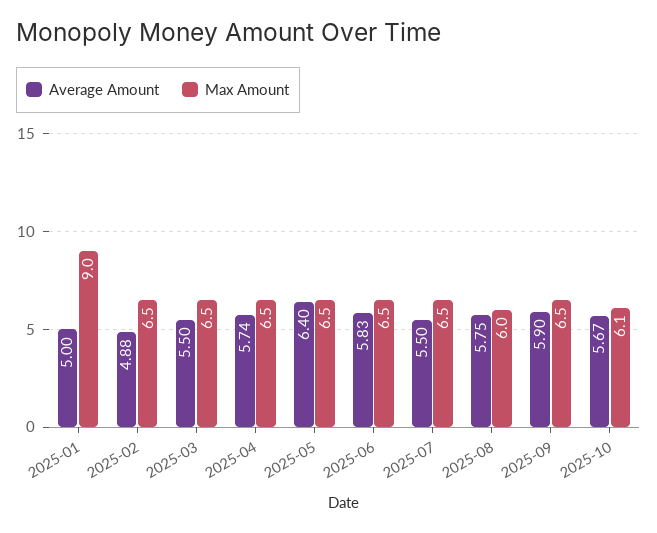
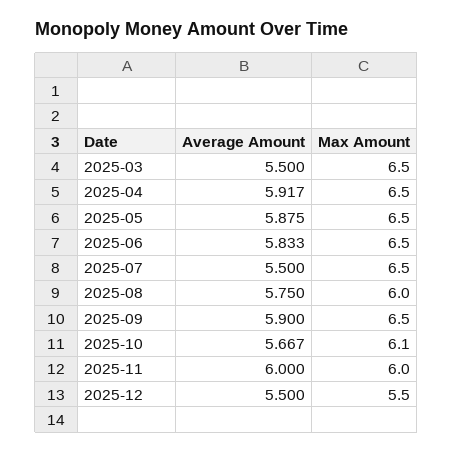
Average Amount, 2025-01: 5 -> none
Max Amount, 2025-01: 9 -> none
Average Amount, 2025-02: 4.88 -> none
Max Amount, 2025-02: 6.5 -> none
Average Amount, 2025-04: 5.74 -> 5.917
Average Amount, 2025-05: 6.4 -> 5.875
Average Amount, 2025-11: none -> 6
Max Amount, 2025-11: none -> 6
Average Amount, 2025-12: none -> 5.5
Max Amount, 2025-12: none -> 5.5

